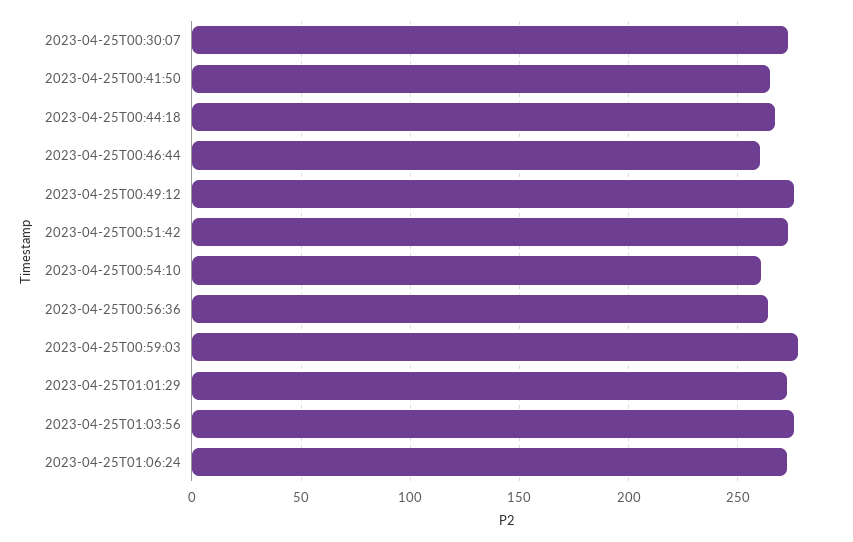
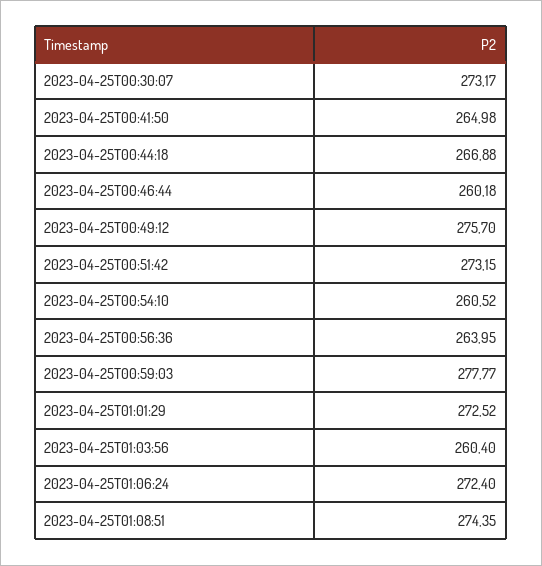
2023-04-25T01:03:56: 275 -> 260.4
2023-04-25T01:08:51: none -> 274.35

